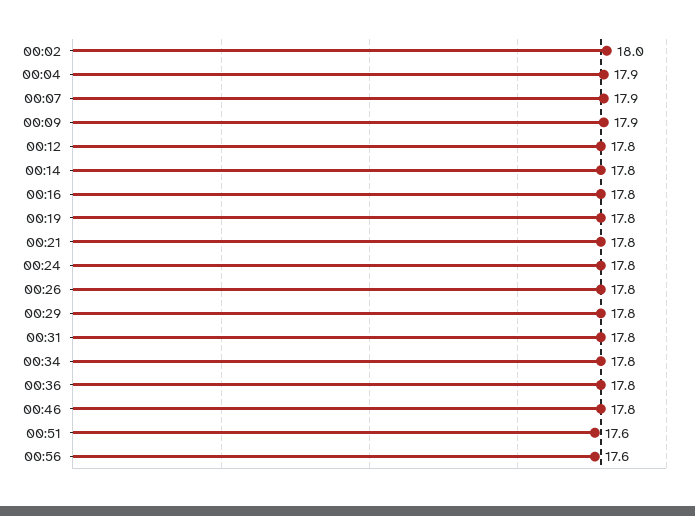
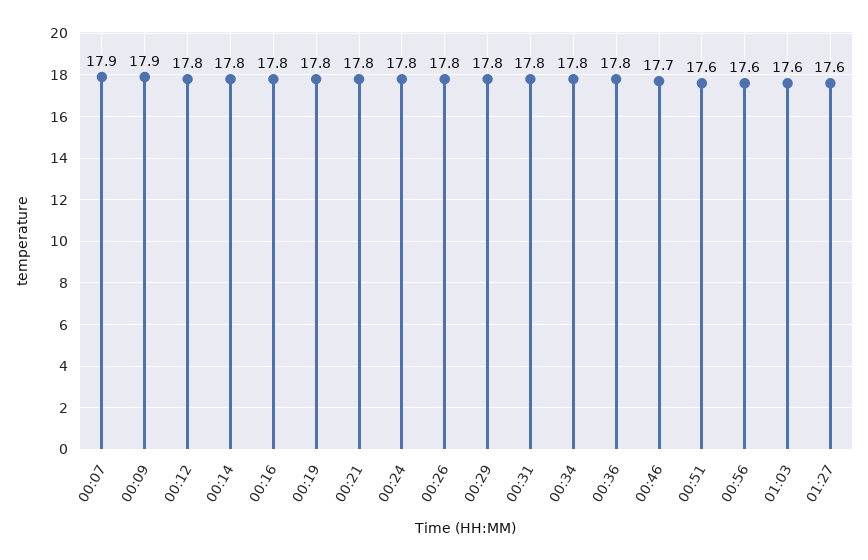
00:02: 18 -> none
00:04: 17.9 -> none
00:46: 17.8 -> 17.7
01:03: none -> 17.6
01:27: none -> 17.6

